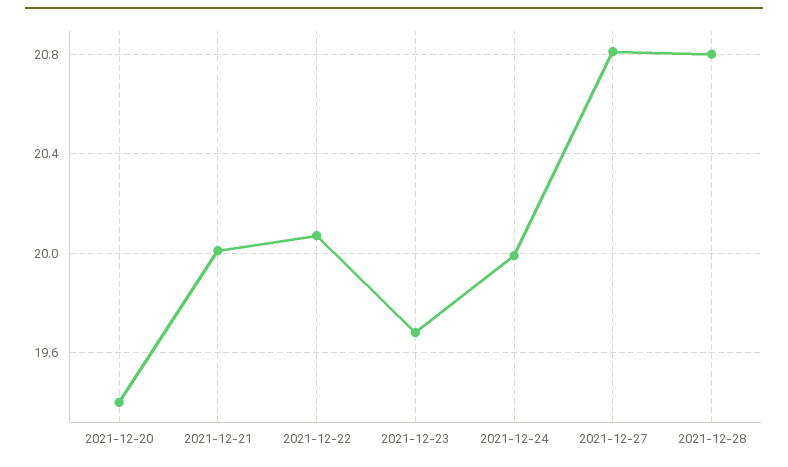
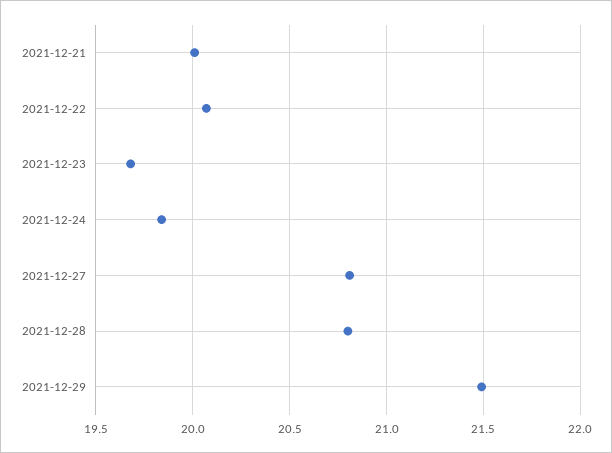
2021-12-20: 19.4 -> none
2021-12-24: 20 -> 19.85
2021-12-29: none -> 21.5

